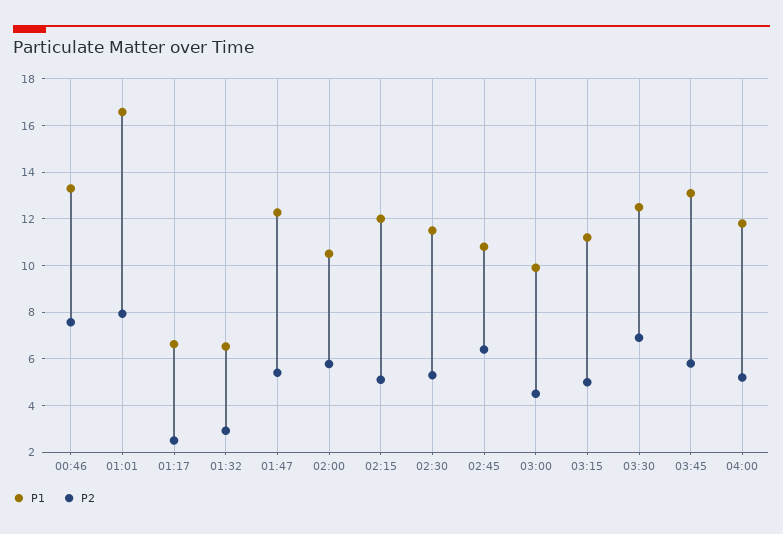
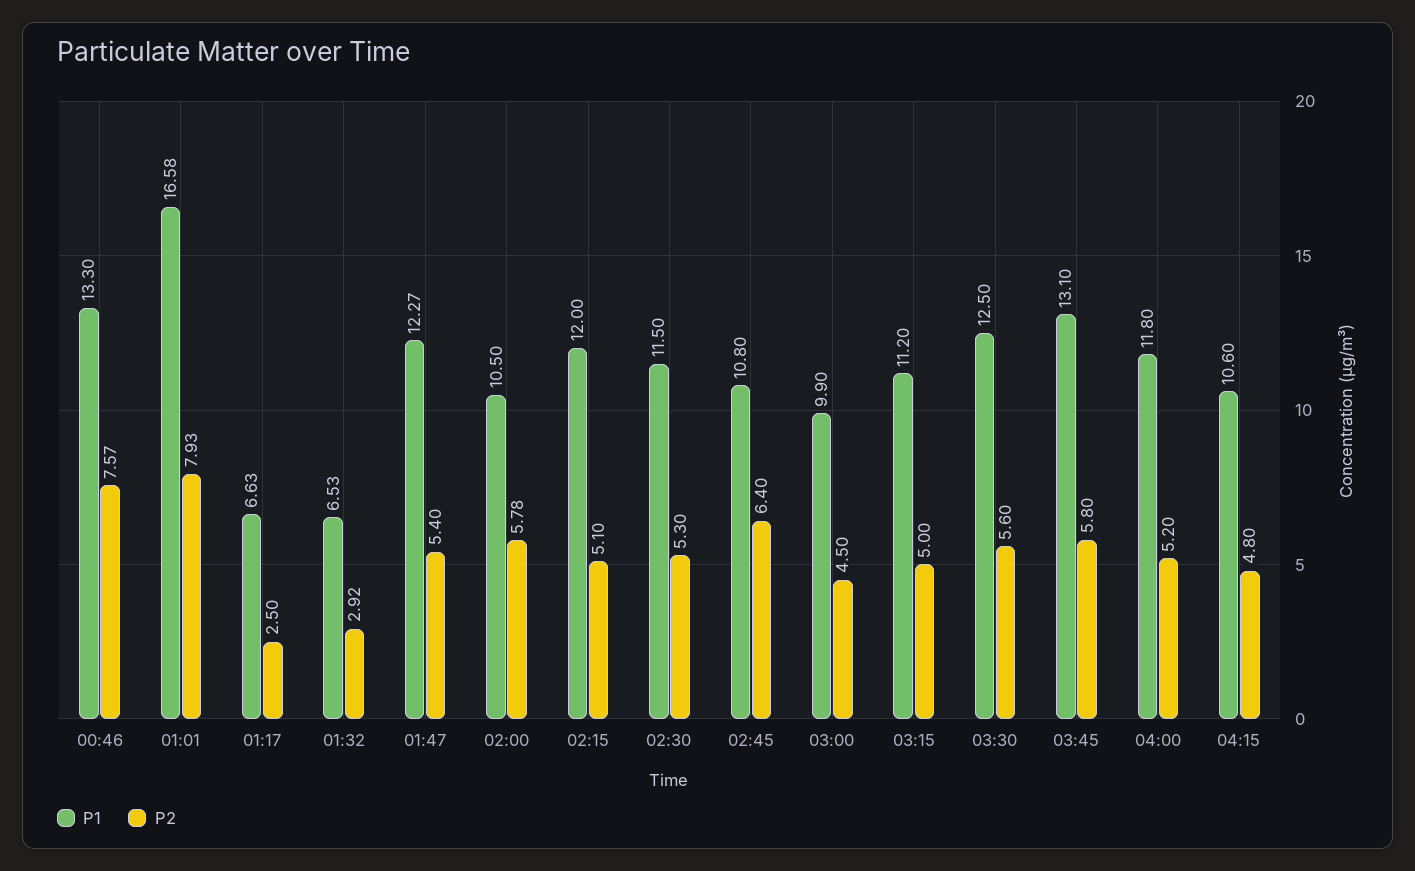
P2, 03:30: 7 -> 5.6
P1, 04:15: none -> 10.6
P2, 04:15: none -> 4.8

